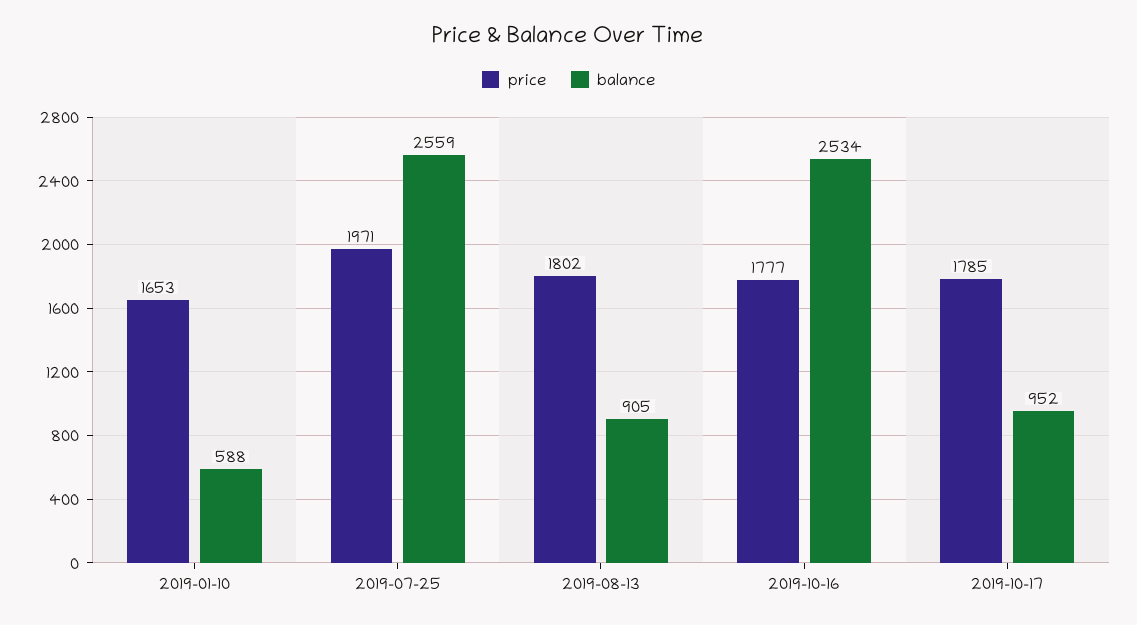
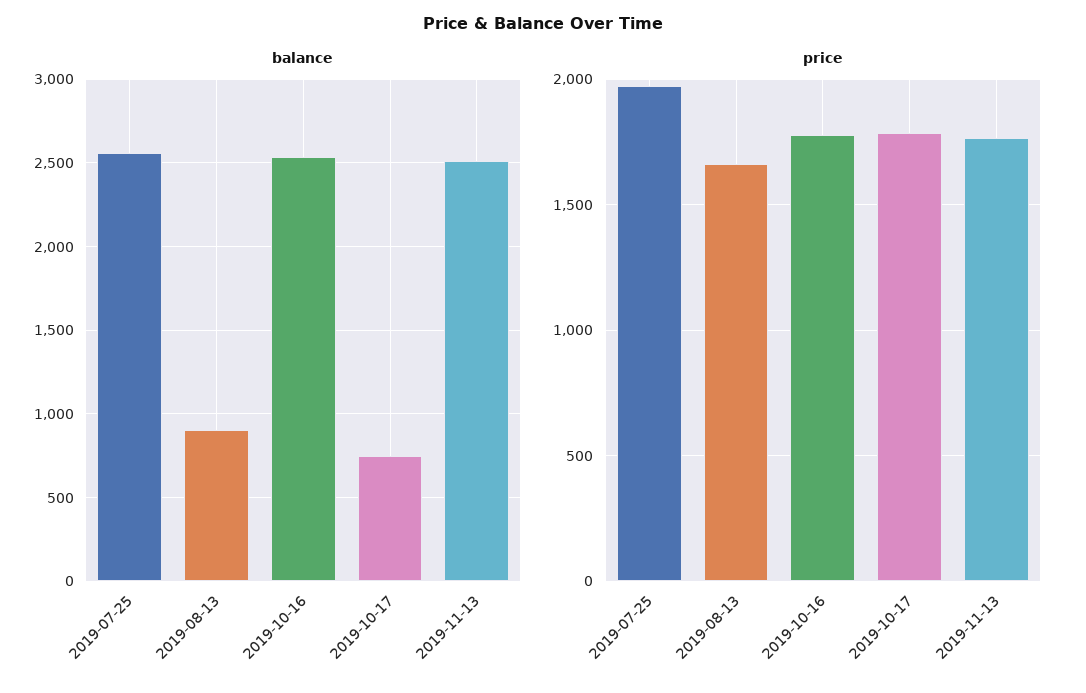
price, 2019-01-10: 1653 -> none
balance, 2019-01-10: 588 -> none
price, 2019-08-13: 1802 -> 1650
balance, 2019-10-17: 952 -> 750
balance, 2019-11-13: none -> 2500
price, 2019-11-13: none -> 1750

